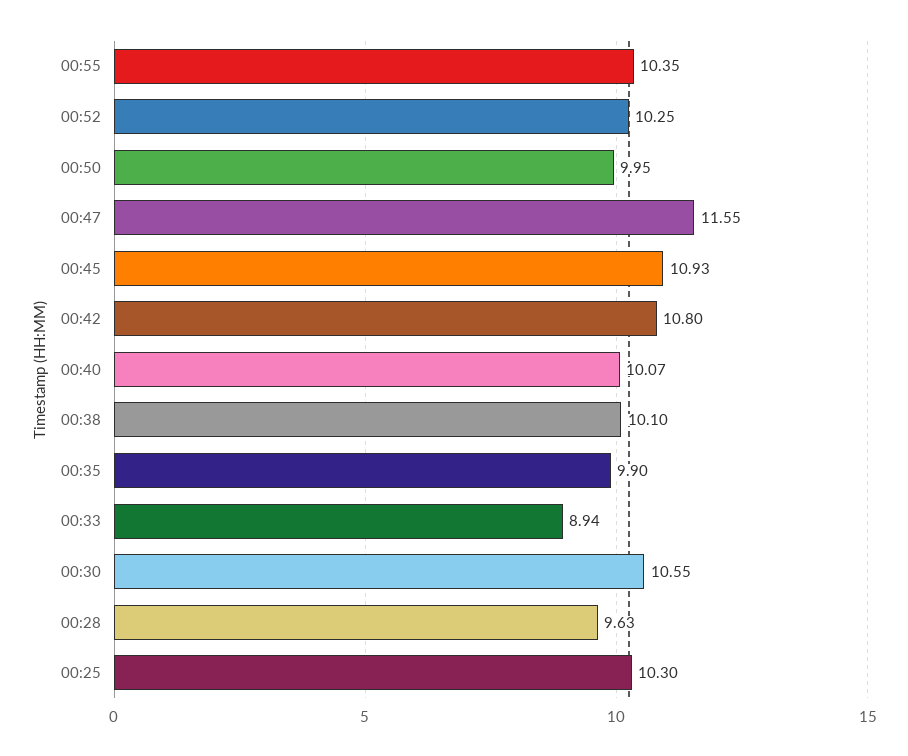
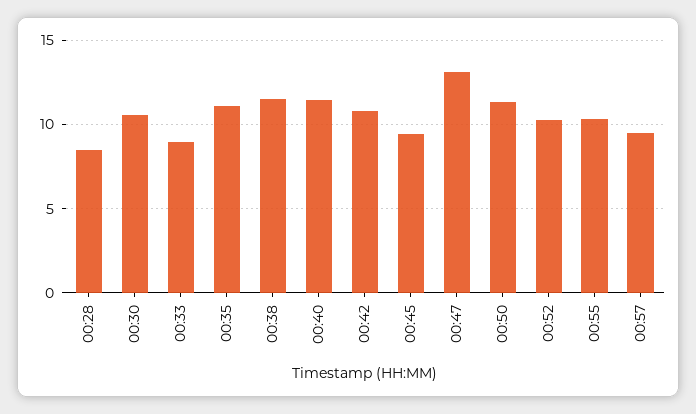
00:50: 9.95 -> 11.5
00:47: 11.55 -> 13
00:45: 10.93 -> 9.5
00:40: 10.07 -> 11.5
00:38: 10.1 -> 11.5
00:35: 9.9 -> 11
00:28: 9.63 -> 8.5
00:25: 10.3 -> none
00:57: none -> 9.5

